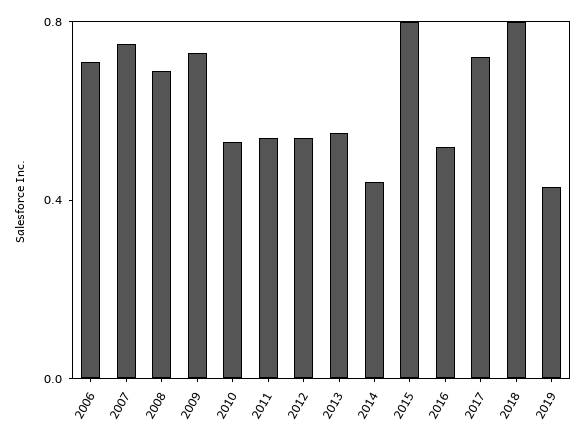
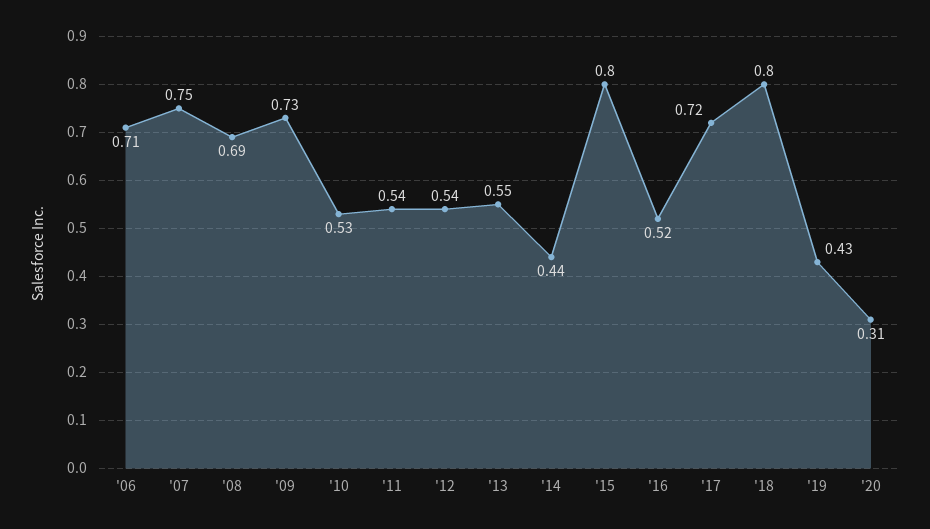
'20: none -> 0.31

